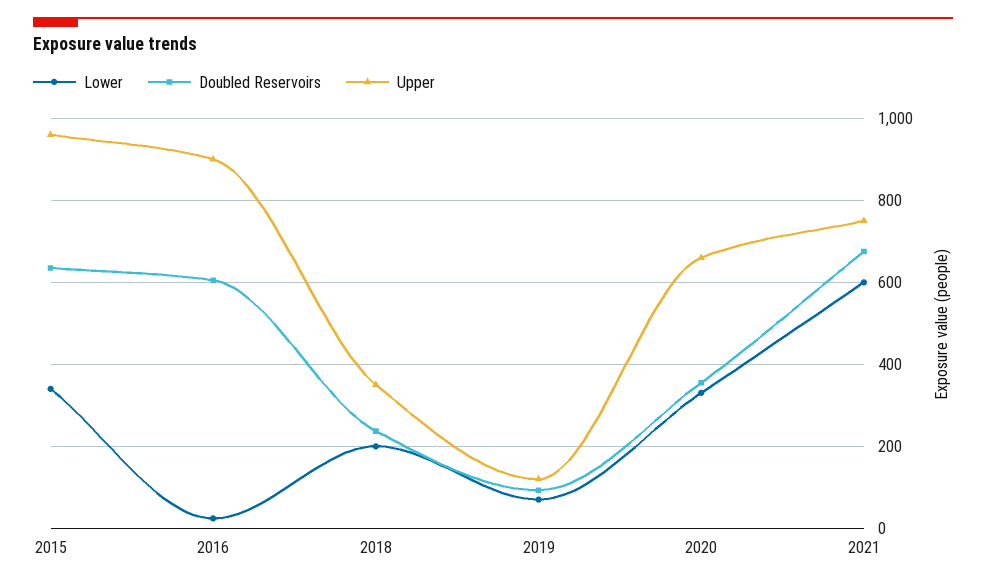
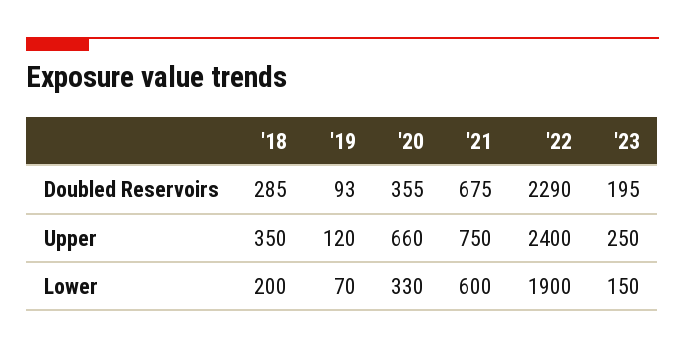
Lower, 2015: 340 -> none
Doubled Reservoirs, 2015: 640 -> none
Upper, 2015: 960 -> none
Lower, 2016: 20 -> none
Doubled Reservoirs, 2016: 600 -> none
Upper, 2016: 900 -> none
Doubled Reservoirs, 2018: 240 -> 285
Doubled Reservoirs, '22: none -> 2290
Doubled Reservoirs, '23: none -> 195
Upper, '22: none -> 2400
Upper, '23: none -> 250
Lower, '22: none -> 1900
Lower, '23: none -> 150

